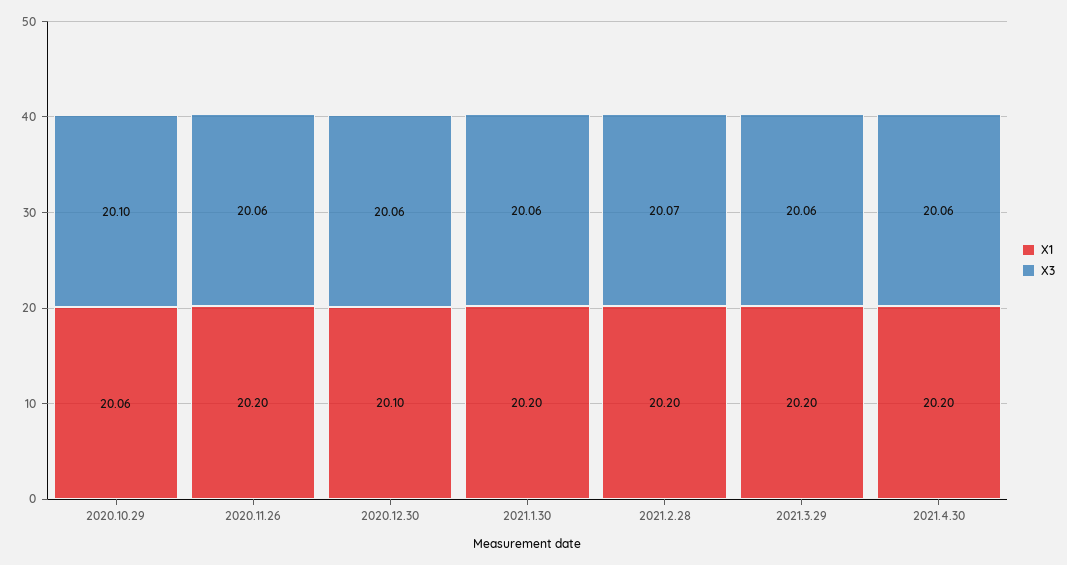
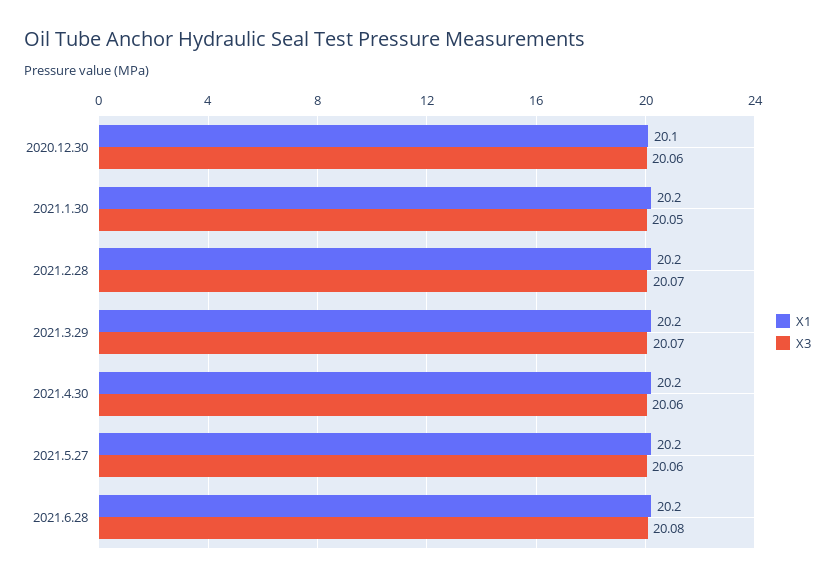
X1, 2020.10.29: 20.06 -> none
X3, 2020.10.29: 20.1 -> none
X1, 2020.11.26: 20.2 -> none
X3, 2020.11.26: 20.06 -> none
X3, 2021.1.30: 20.06 -> 20.05
X3, 2021.3.29: 20.06 -> 20.07
X1, 2021.5.27: none -> 20.2
X3, 2021.5.27: none -> 20.06
X1, 2021.6.28: none -> 20.2
X3, 2021.6.28: none -> 20.08

